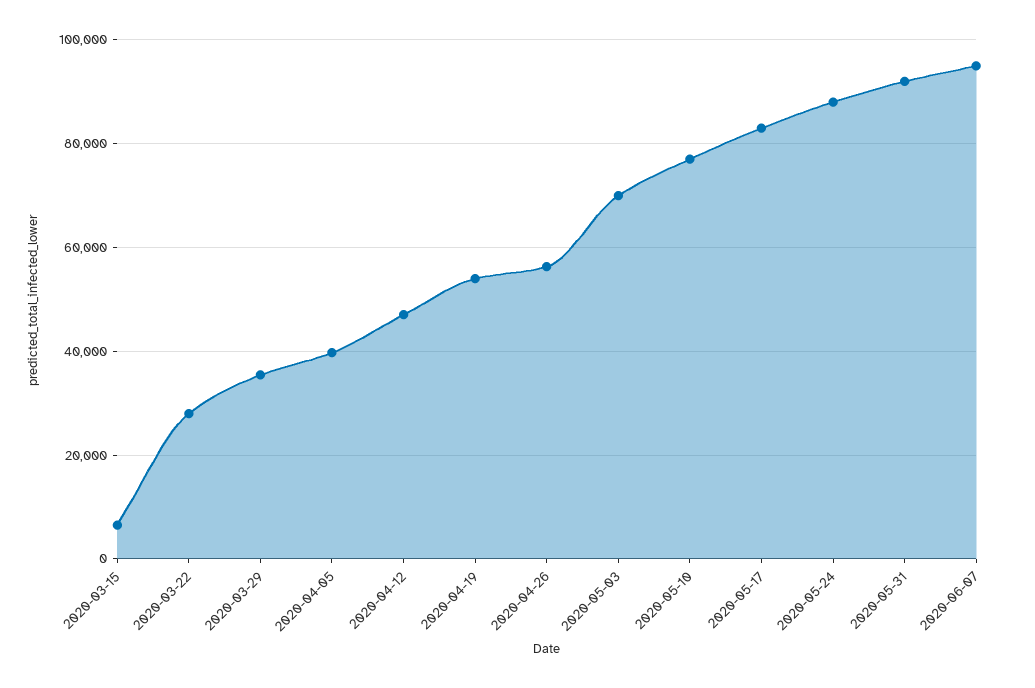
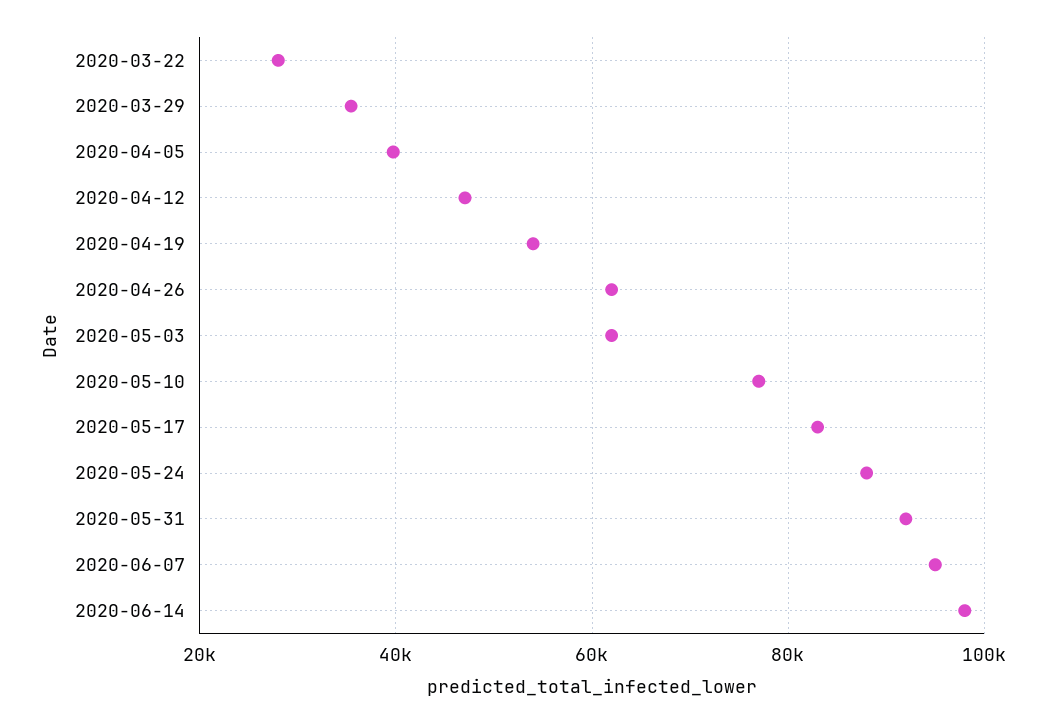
2020-03-15: 6000 -> none
2020-04-26: 56000 -> 62000
2020-05-03: 70000 -> 62000
2020-06-14: none -> 98000

